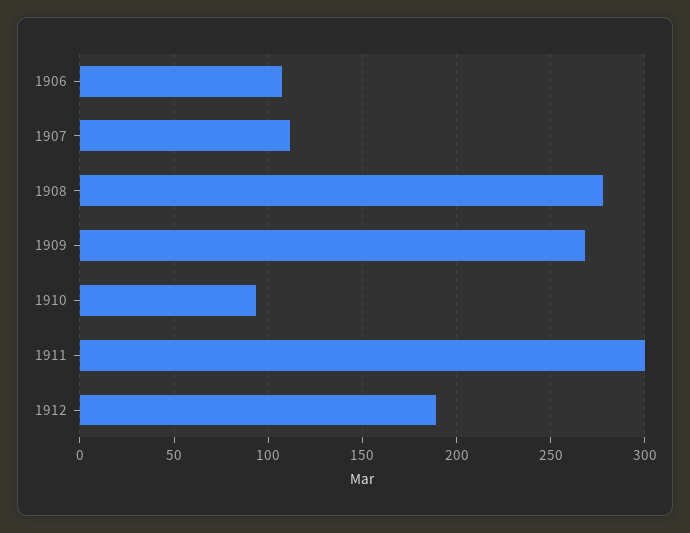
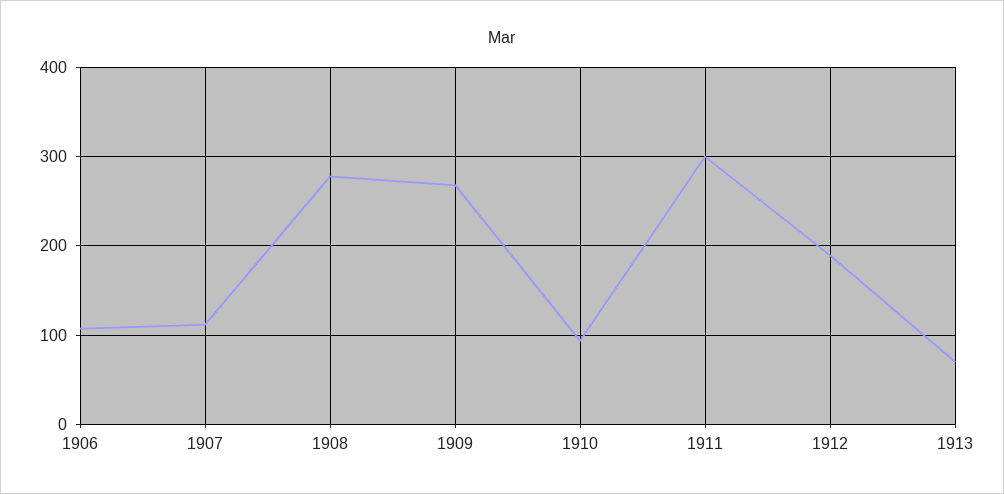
1913: none -> 70

